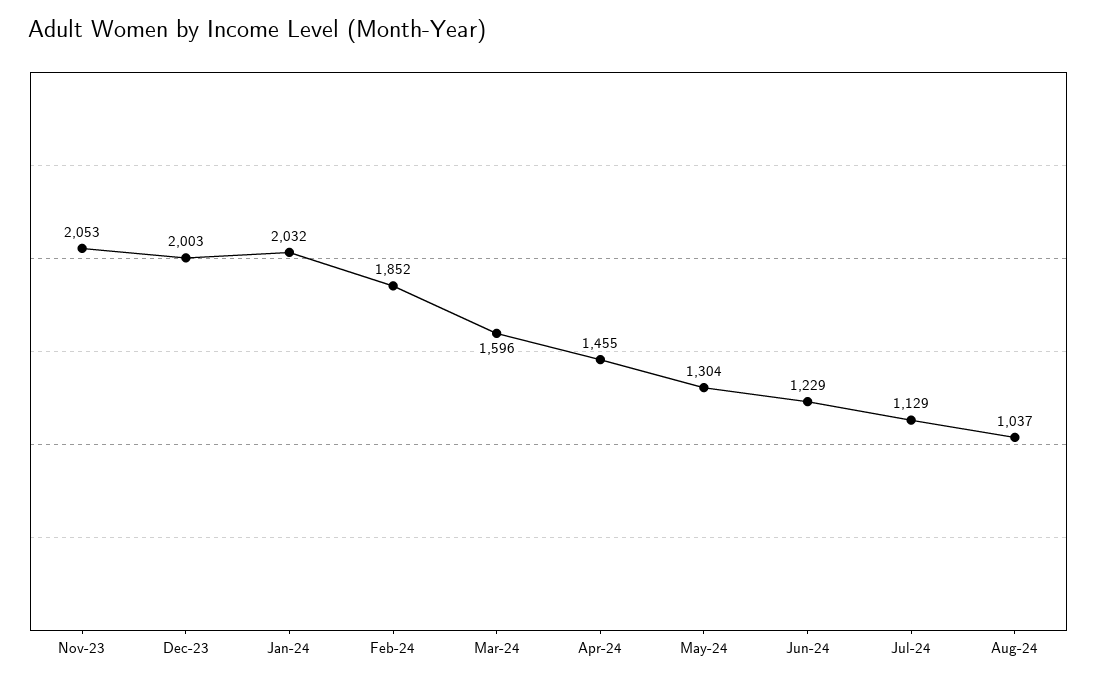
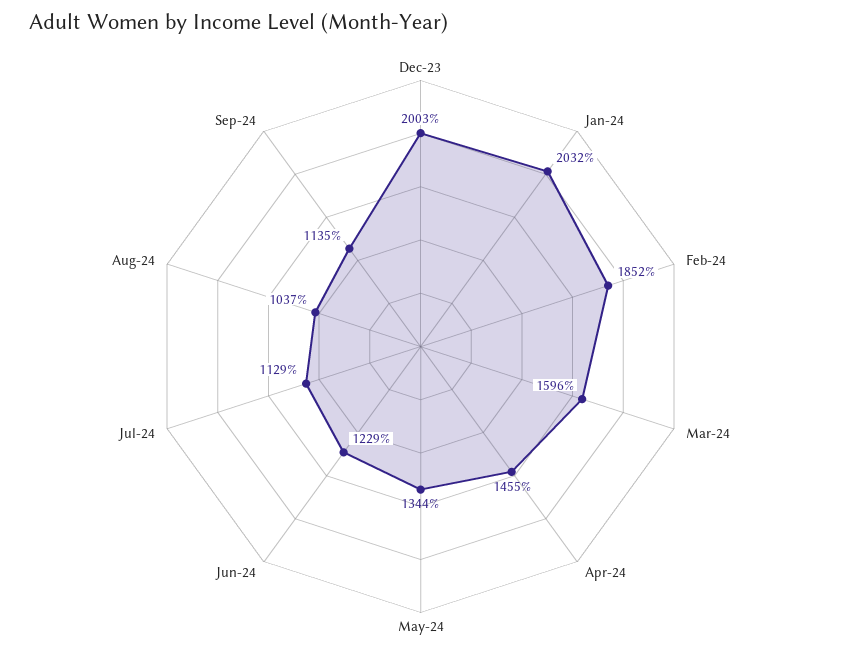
Nov-23: 2053 -> none
May-24: 1304 -> 1344
Sep-24: none -> 1135

